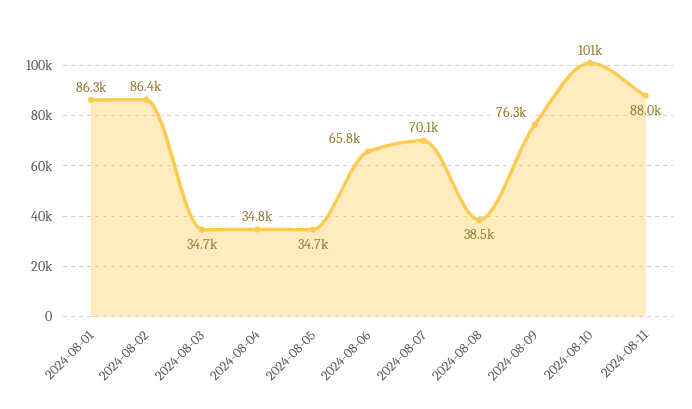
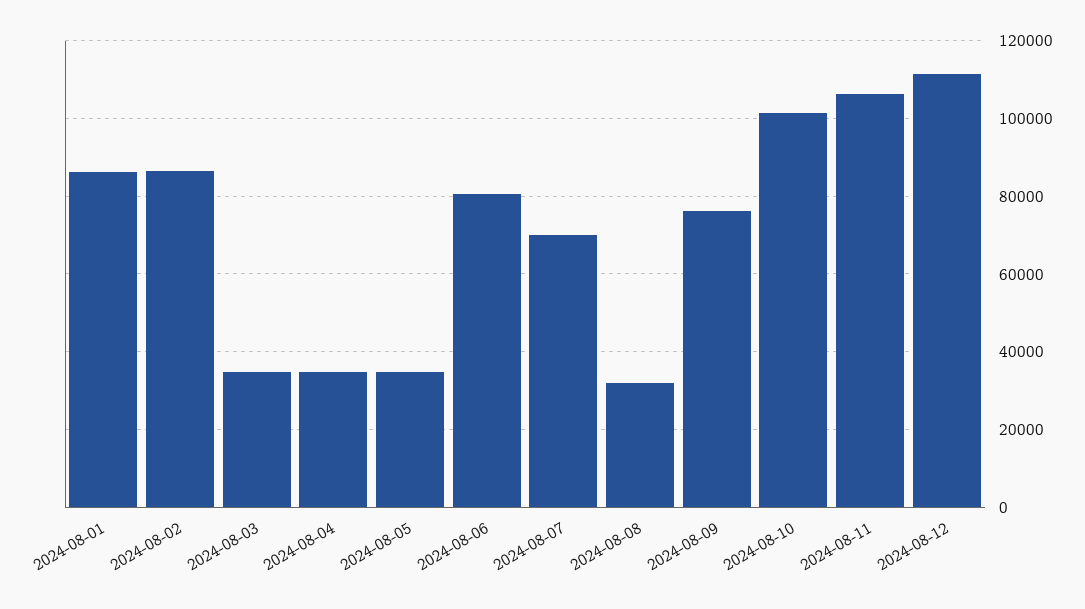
2024-08-06: 65800 -> 80000
2024-08-08: 38500 -> 32000
2024-08-11: 88000 -> 106000
2024-08-12: none -> 112000

